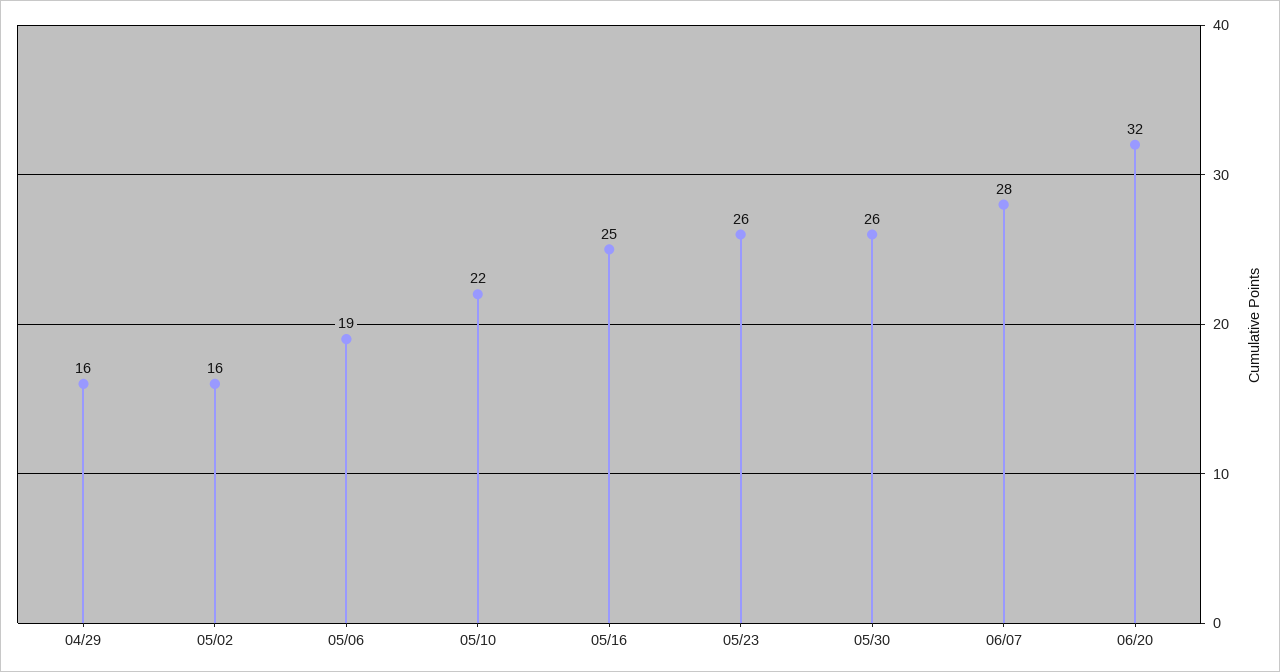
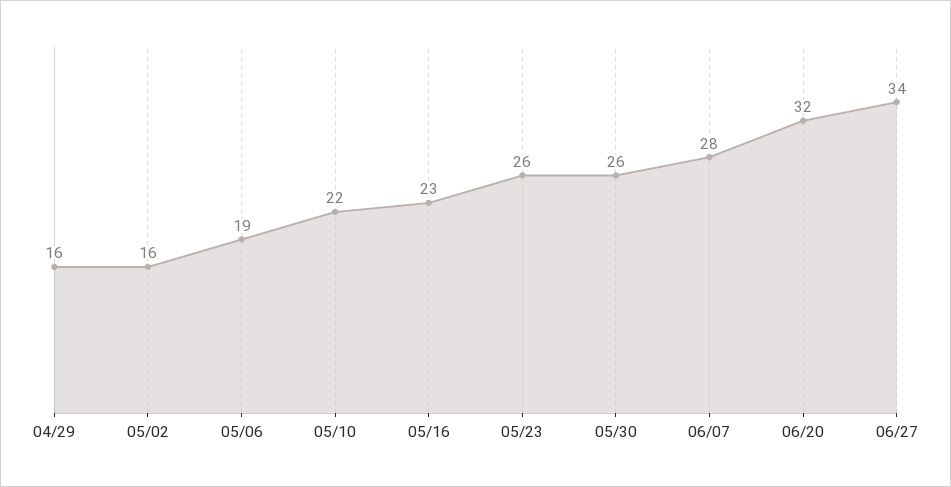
05/16: 25 -> 23
06/27: none -> 34

